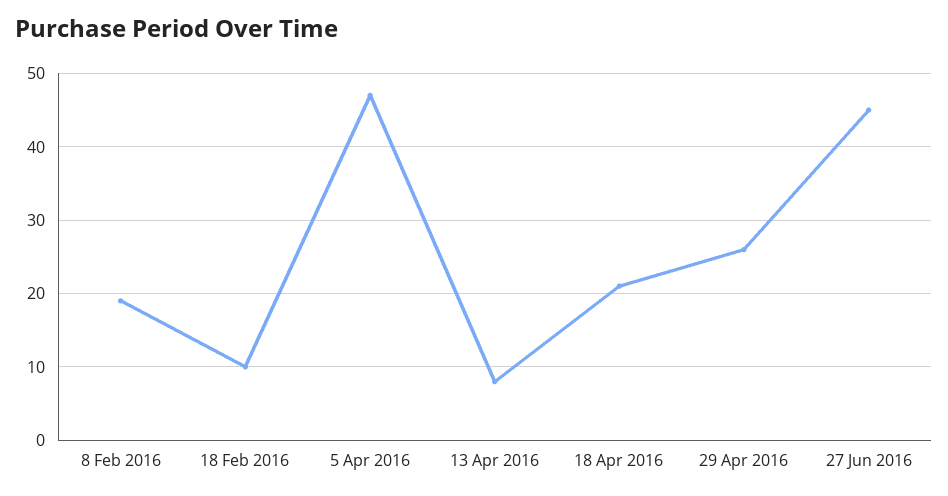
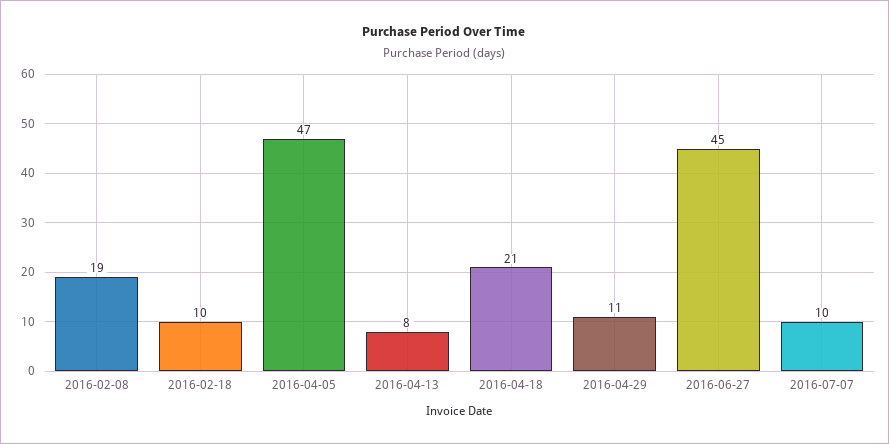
29 Apr 2016: 26 -> 11
2016-07-07: none -> 10

